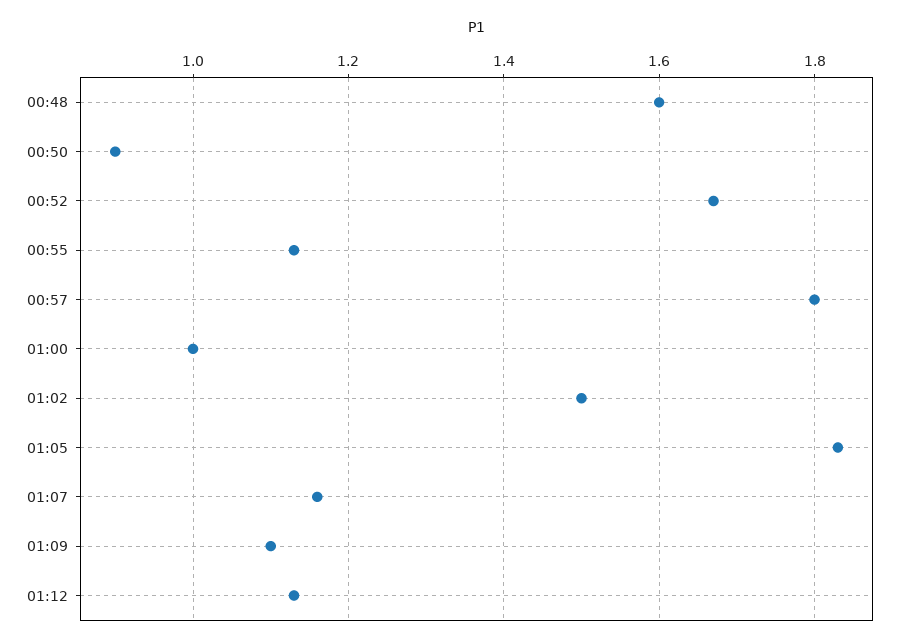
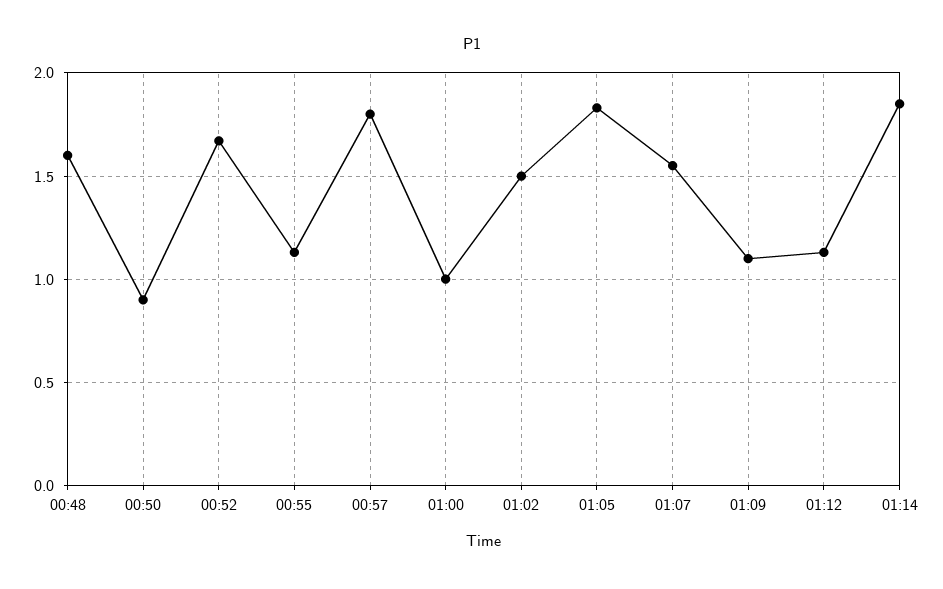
01:07: 1.15 -> 1.55
01:14: none -> 1.85

